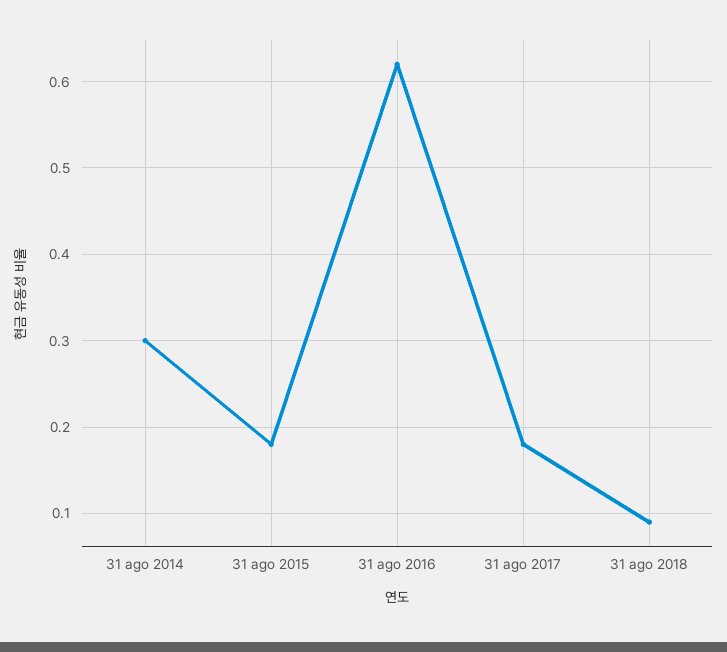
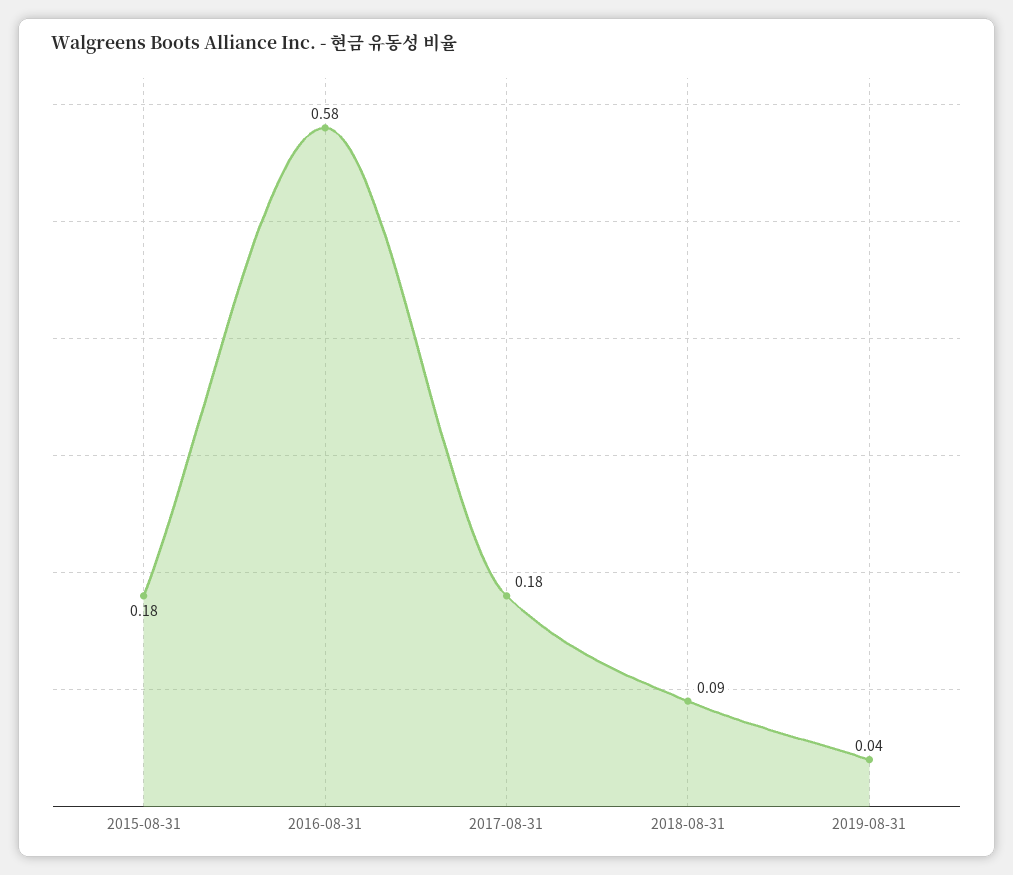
31 ago 2014: 0.3 -> none
31 ago 2016: 0.62 -> 0.58
2019-08-31: none -> 0.04

